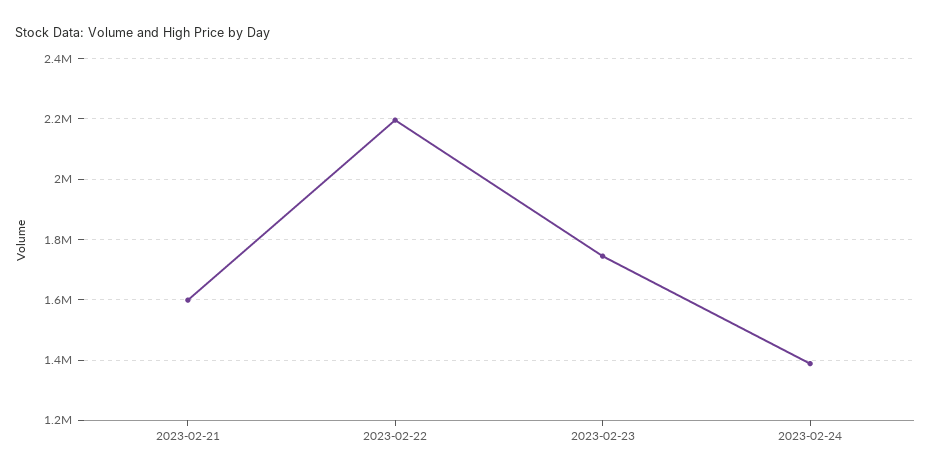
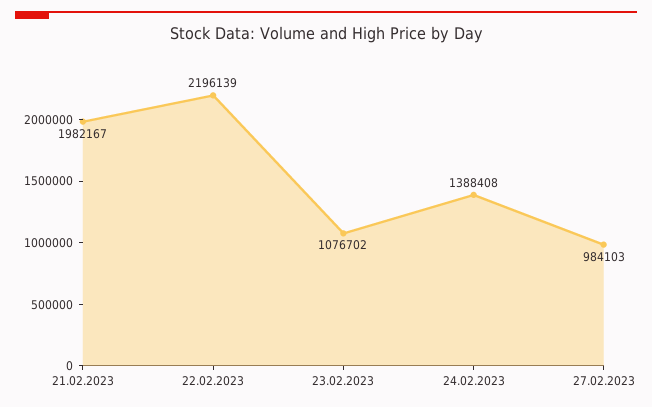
2023-02-21: 1600000 -> 1982167
2023-02-23: 1740000 -> 1076702
27.02.2023: none -> 984103

